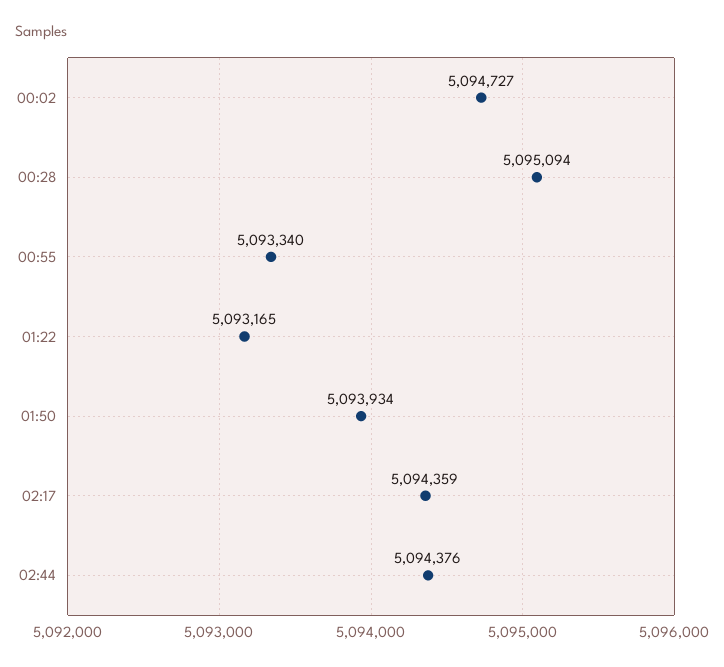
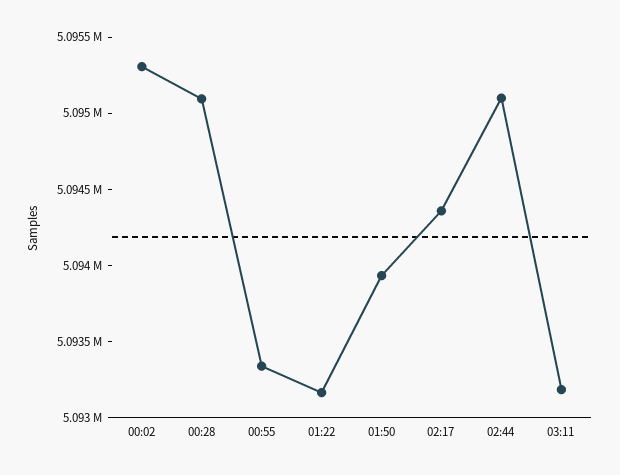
00:02: 5094727 -> 5095300
02:44: 5094376 -> 5095100
03:11: none -> 5093200

